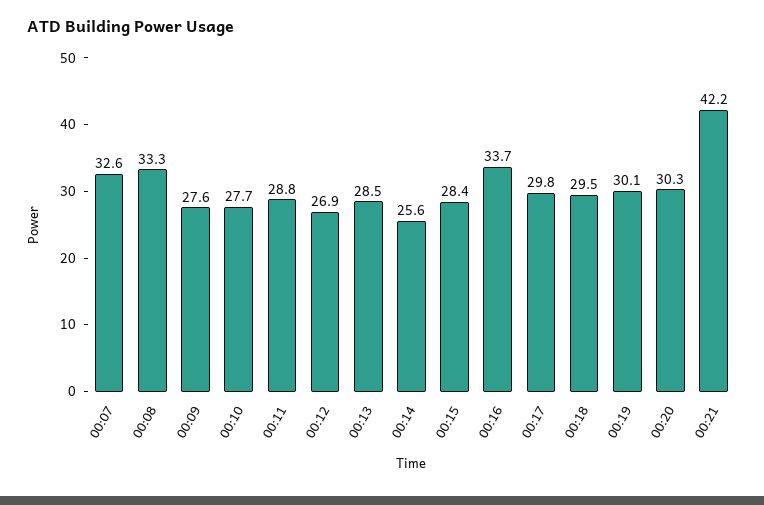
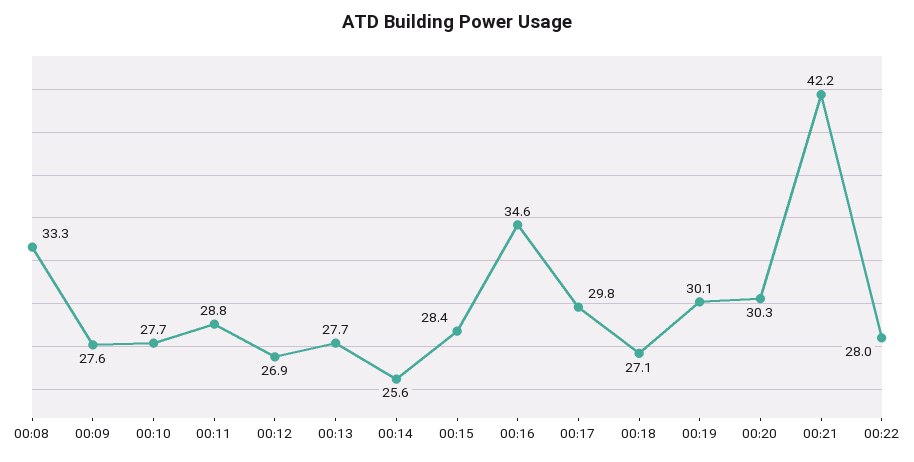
00:07: 32.6 -> none
00:13: 28.5 -> 27.7
00:16: 33.7 -> 34.6
00:18: 29.5 -> 27.1
00:22: none -> 28

